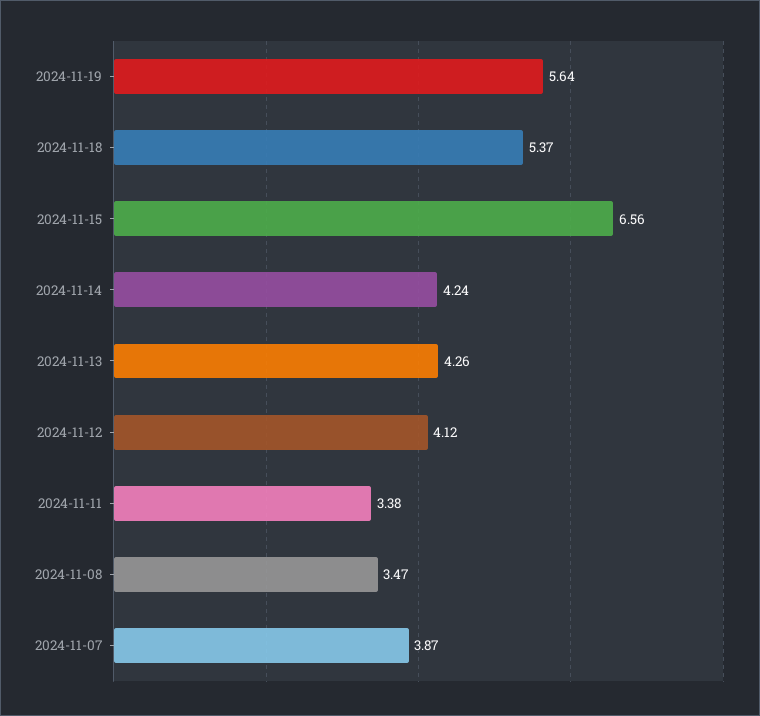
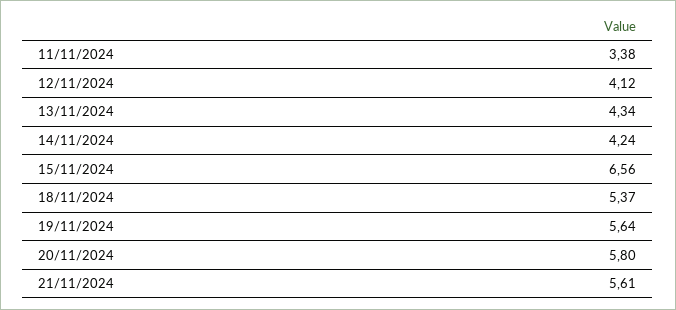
2024-11-13: 4.26 -> 4.34
2024-11-08: 3.47 -> none
2024-11-07: 3.87 -> none
20/11/2024: none -> 5.8
21/11/2024: none -> 5.61

